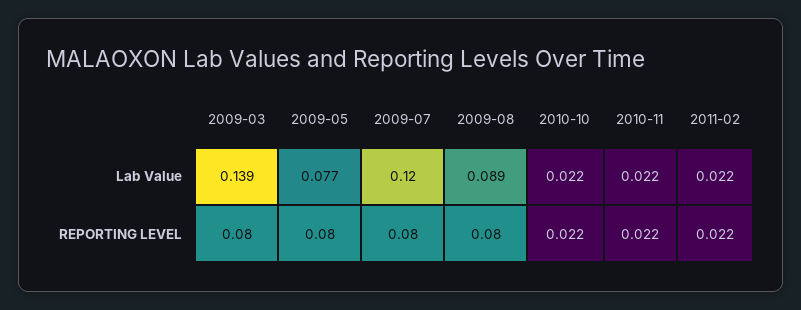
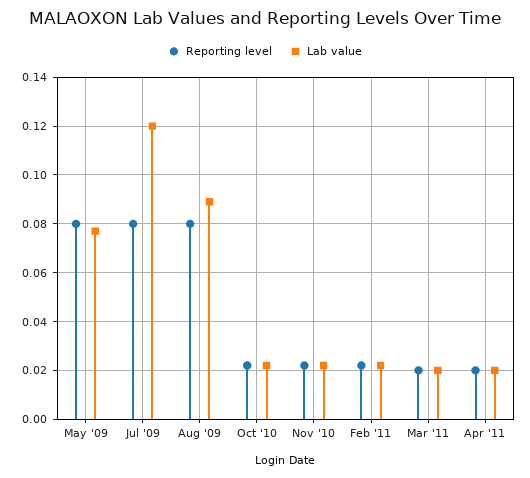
Lab Value, 2009-03: 0.139 -> none
REPORTING LEVEL, 2009-03: 0.08 -> none
REPORTING LEVEL, Mar '11: none -> 0.02
Lab Value, Mar '11: none -> 0.02
REPORTING LEVEL, Apr '11: none -> 0.02
Lab Value, Apr '11: none -> 0.02

